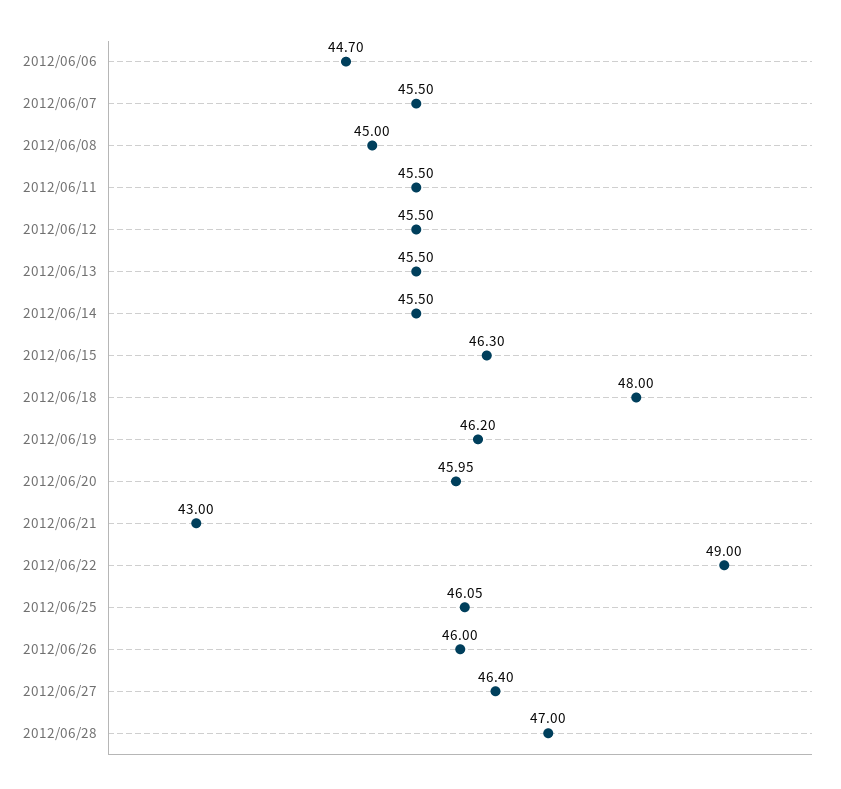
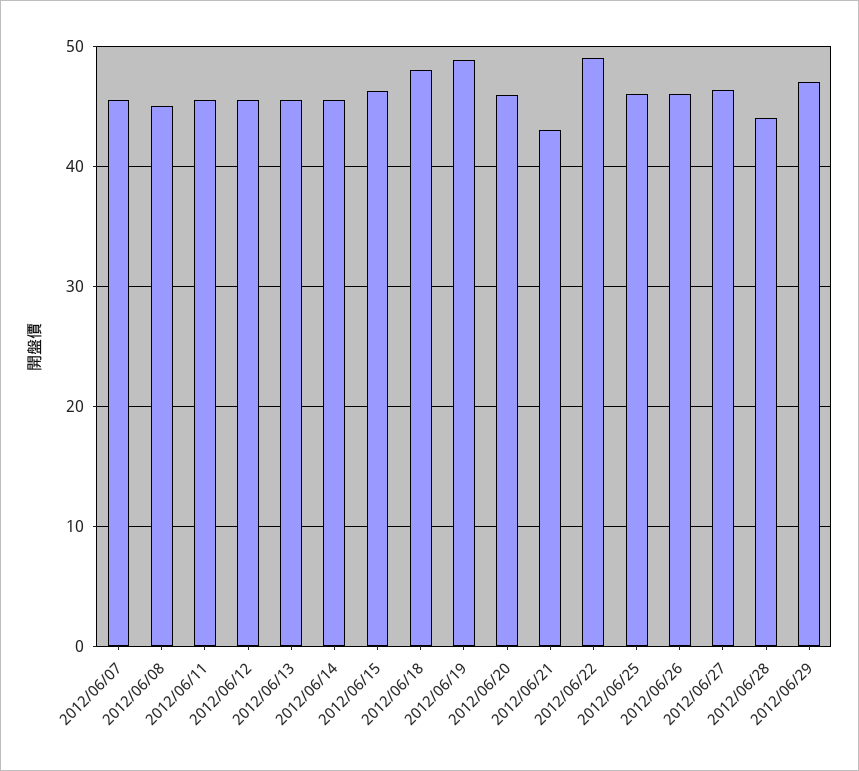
2012/06/06: 44.7 -> none
2012/06/19: 46.2 -> 49
2012/06/28: 47 -> 44
2012/06/29: none -> 47

